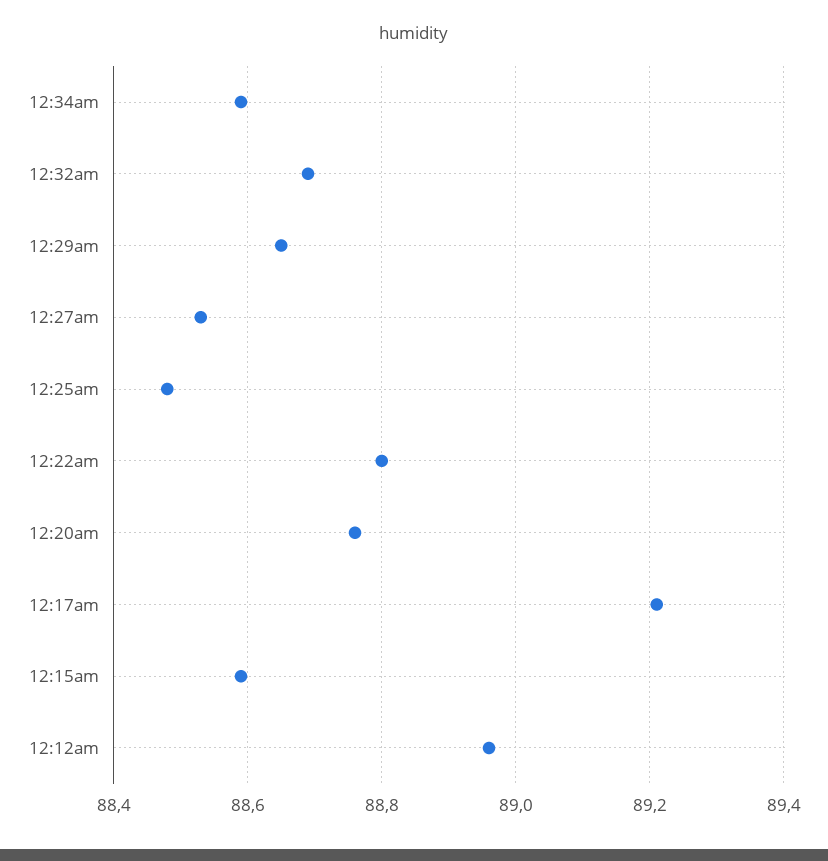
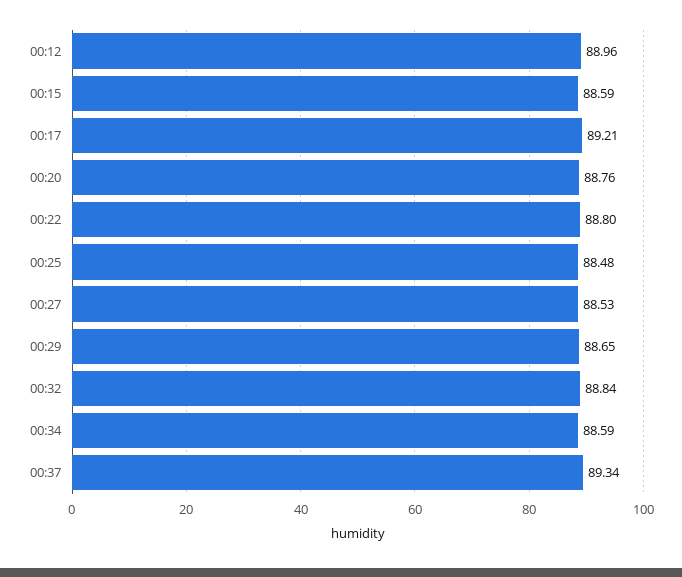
12:32am: 88.7 -> 88.84
00:37: none -> 89.34

